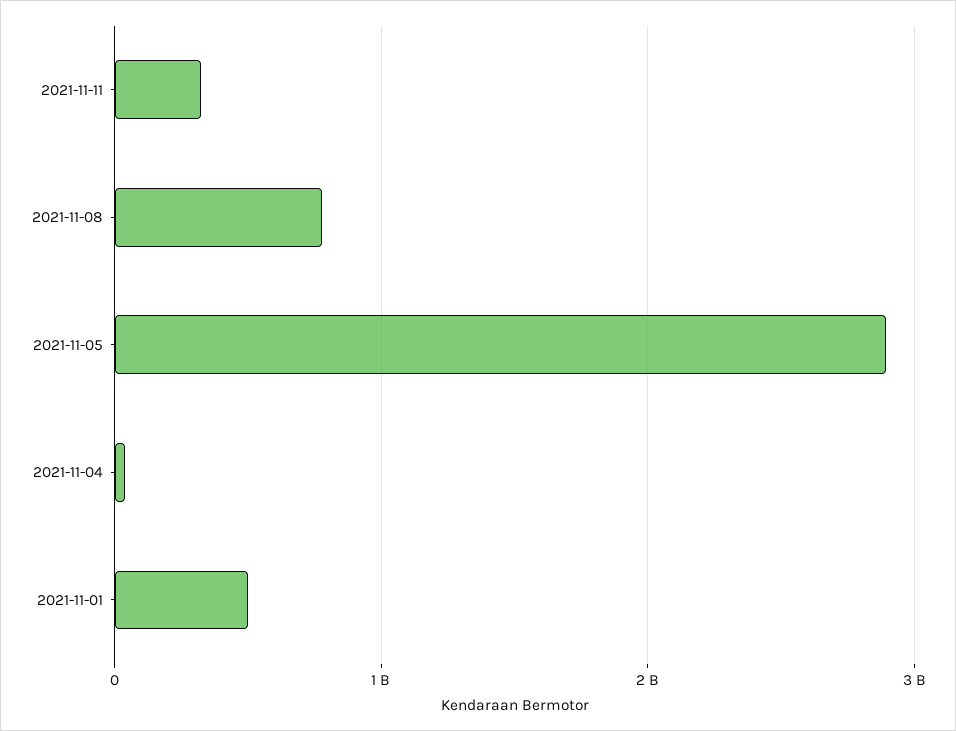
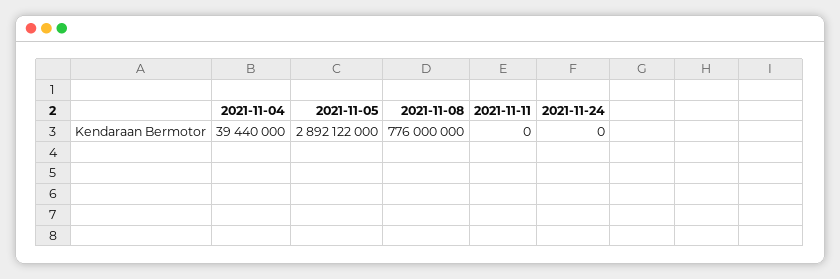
2021-11-11: 300000000 -> 0
2021-11-01: 500000000 -> none
2021-11-24: none -> 0

